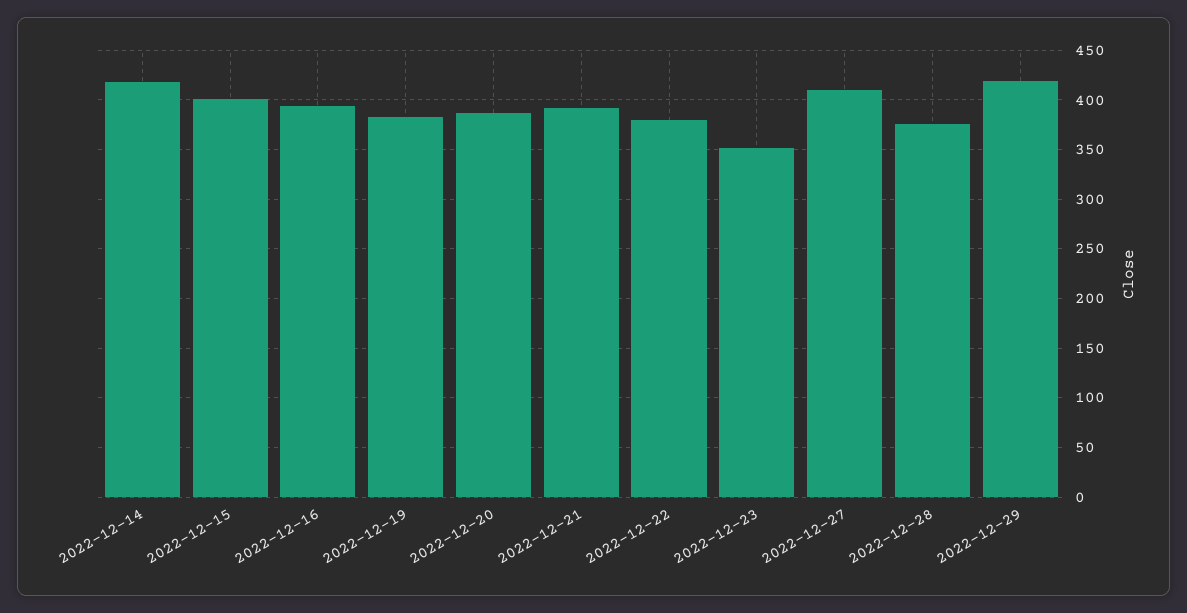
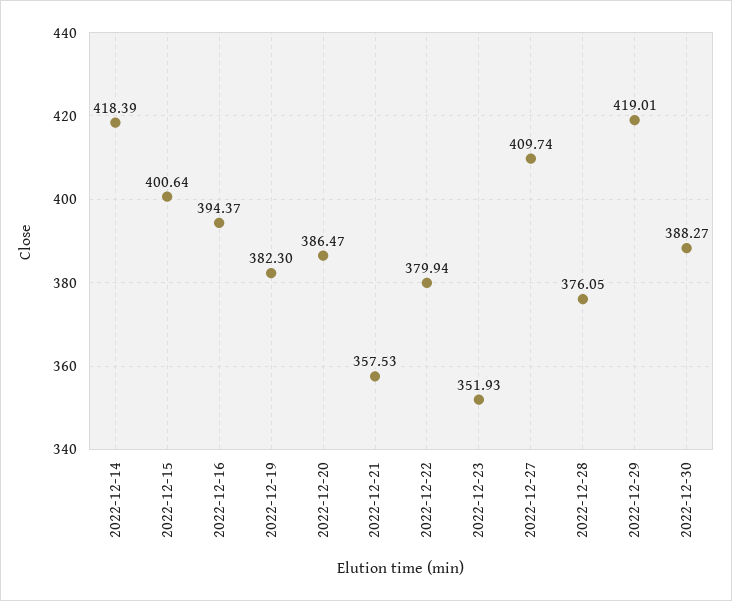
2022-12-21: 390 -> 357.53
2022-12-30: none -> 388.27

